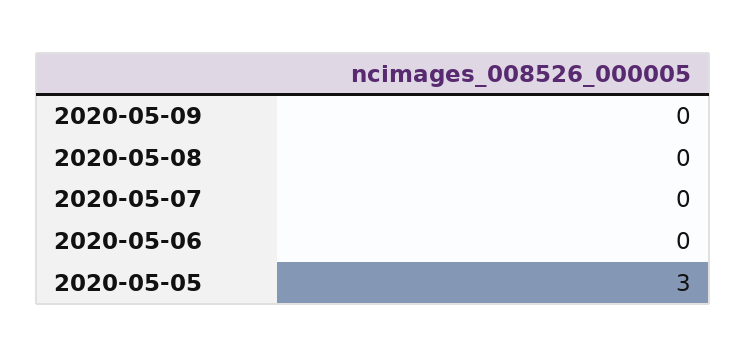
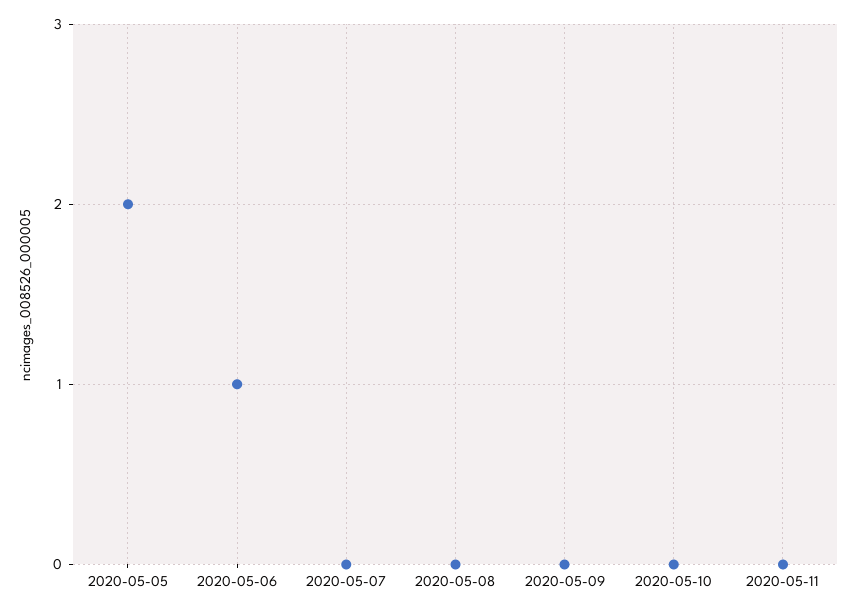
2020-05-06: 0 -> 1
2020-05-05: 3 -> 2
2020-05-10: none -> 0
2020-05-11: none -> 0

